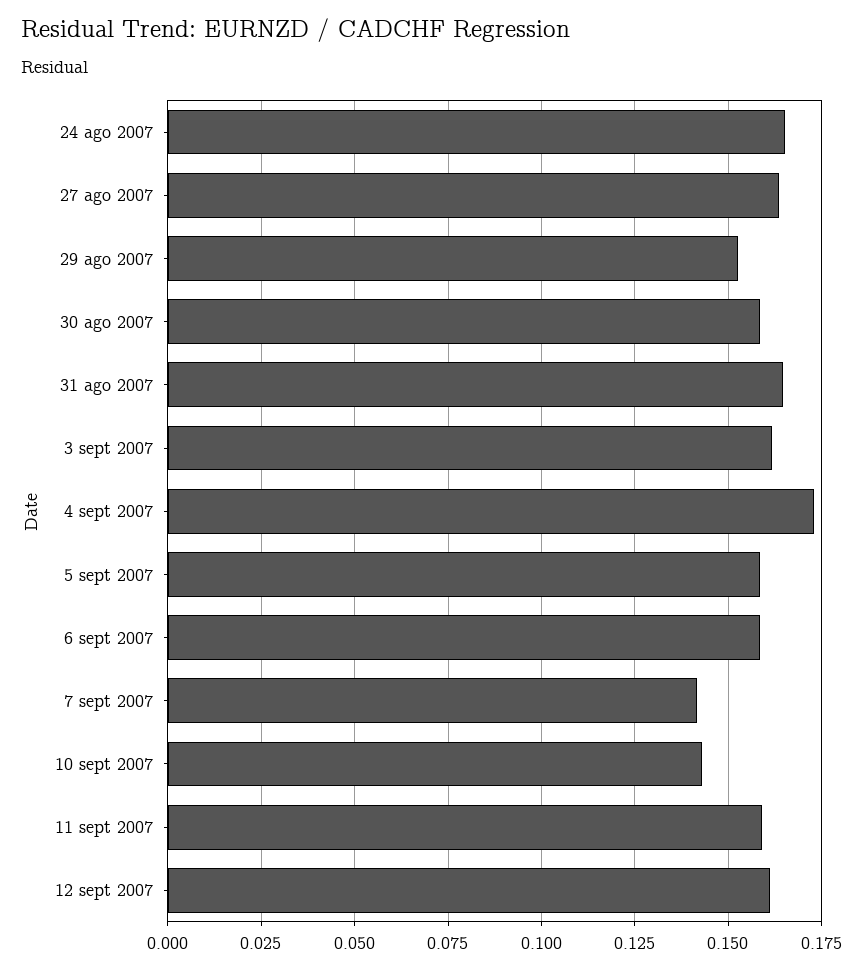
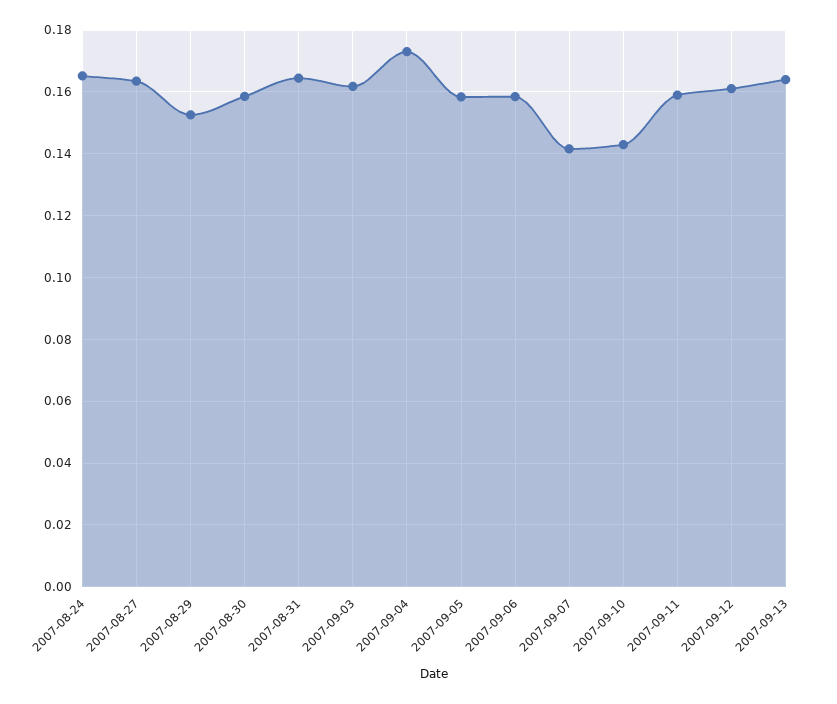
2007-09-13: none -> 0.164

